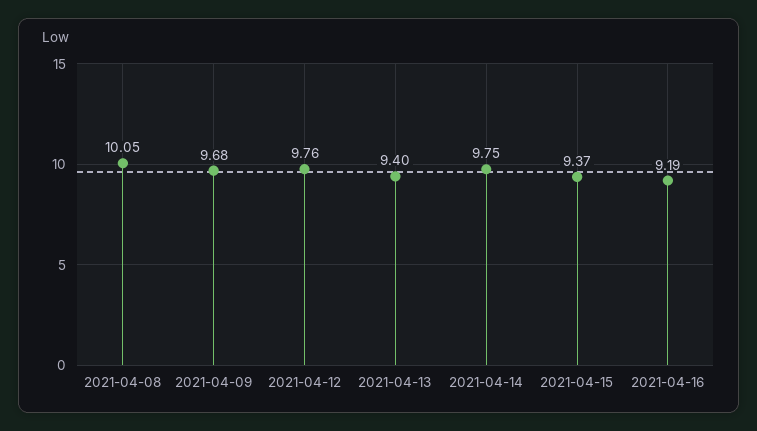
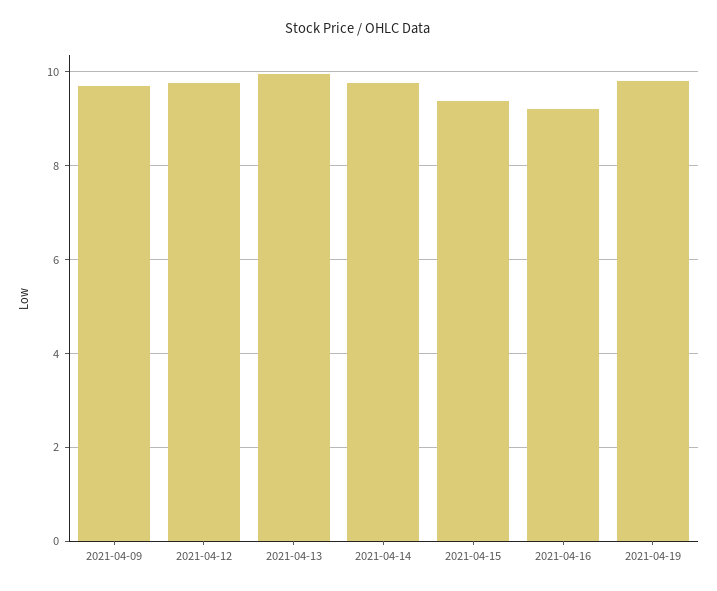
2021-04-08: 10.05 -> none
2021-04-13: 9.4 -> 10
2021-04-19: none -> 9.8

